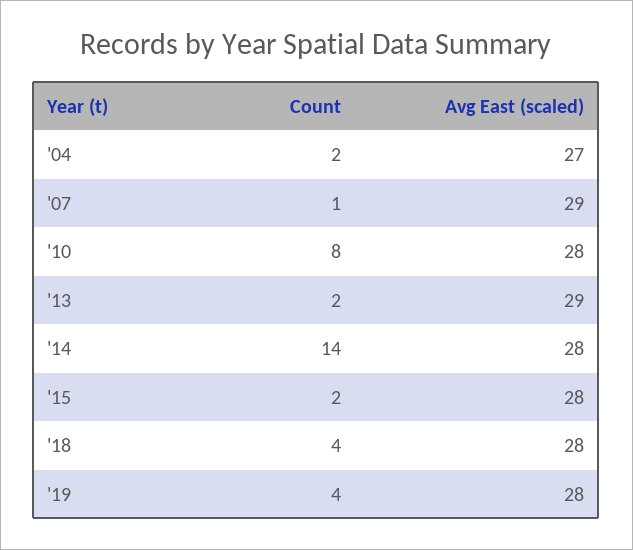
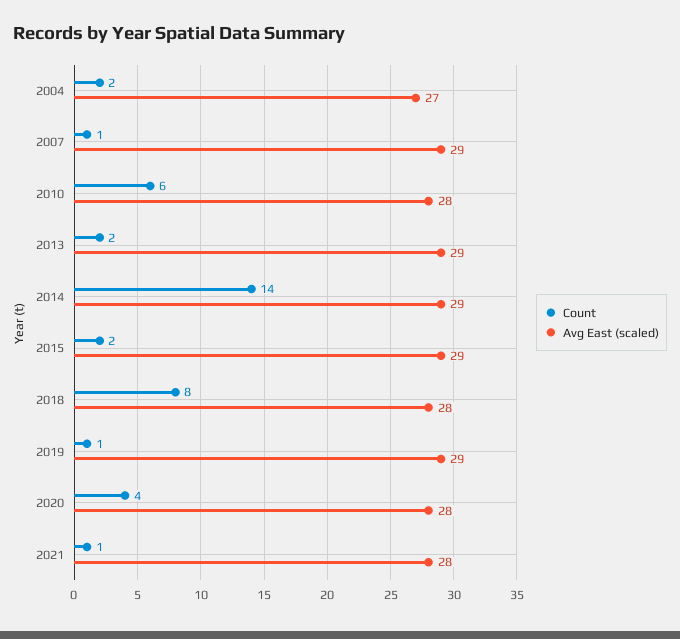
Count, '10: 8 -> 6
Avg East (scaled), '14: 28 -> 29
Avg East (scaled), '15: 28 -> 29
Count, '18: 4 -> 8
Count, '19: 4 -> 1
Avg East (scaled), '19: 28 -> 29
Count, 2020: none -> 4
Avg East (scaled), 2020: none -> 28
Count, 2021: none -> 1
Avg East (scaled), 2021: none -> 28

